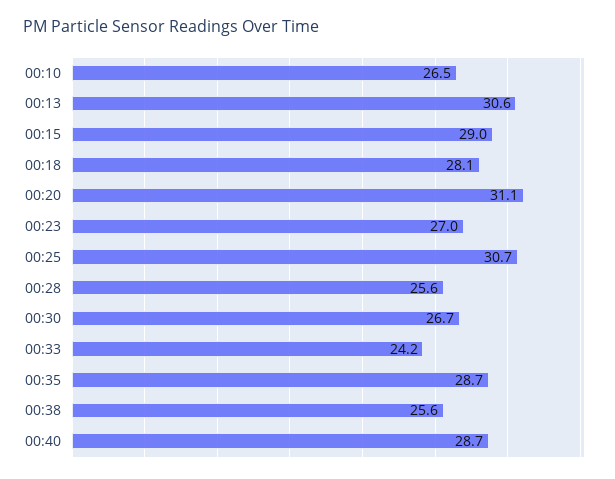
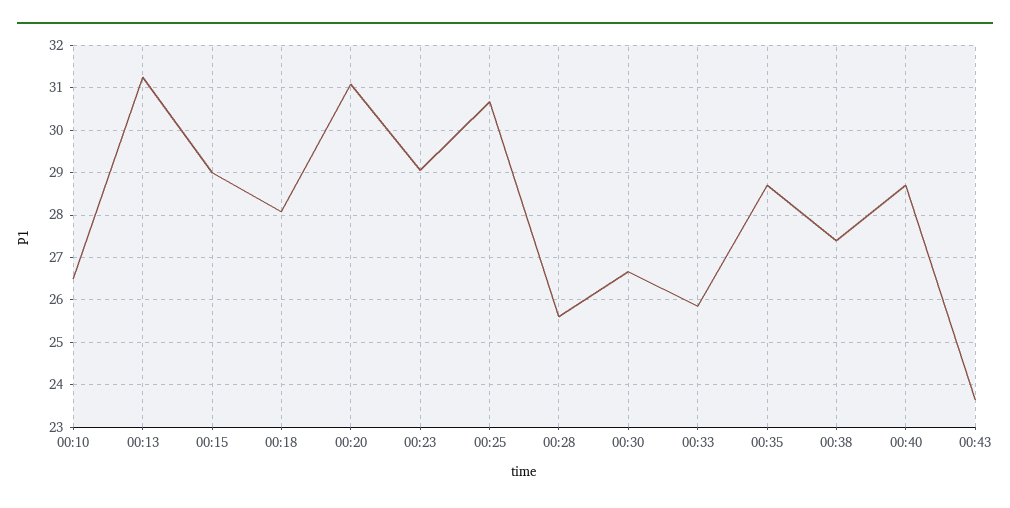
00:13: 30.6 -> 31.2
00:23: 27 -> 29
00:33: 24.2 -> 25.8
00:38: 25.6 -> 27.4
00:43: none -> 23.6

